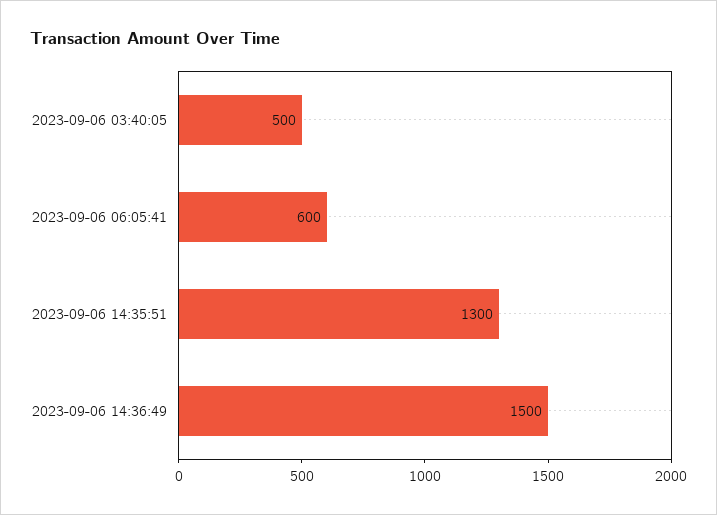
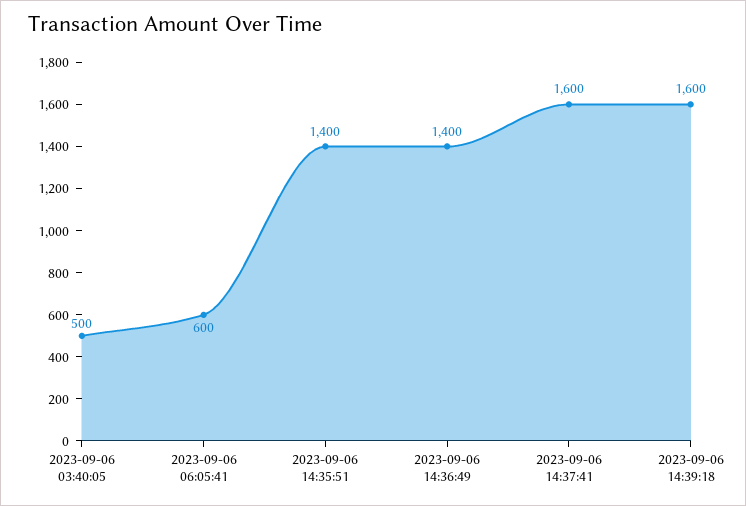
2023-09-06 14:35:51: 1300 -> 1400
2023-09-06 14:36:49: 1500 -> 1400
2023-09-06 14:37:41: none -> 1600
2023-09-06 14:39:18: none -> 1600

